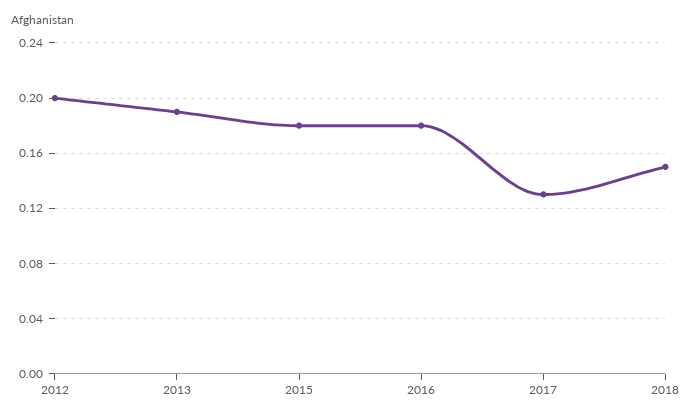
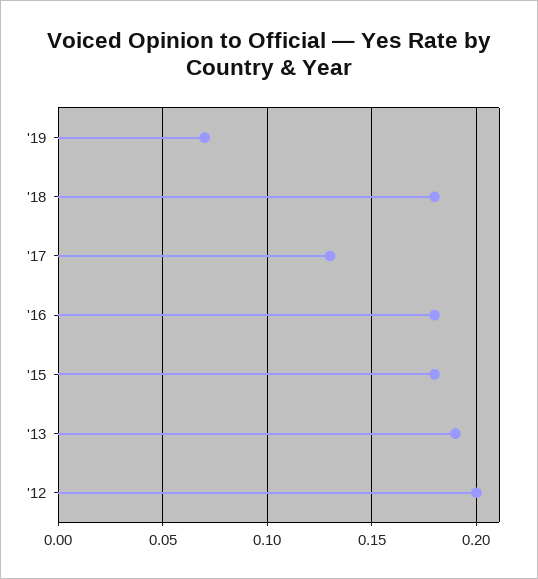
2018: 0.15 -> 0.18
'19: none -> 0.07

